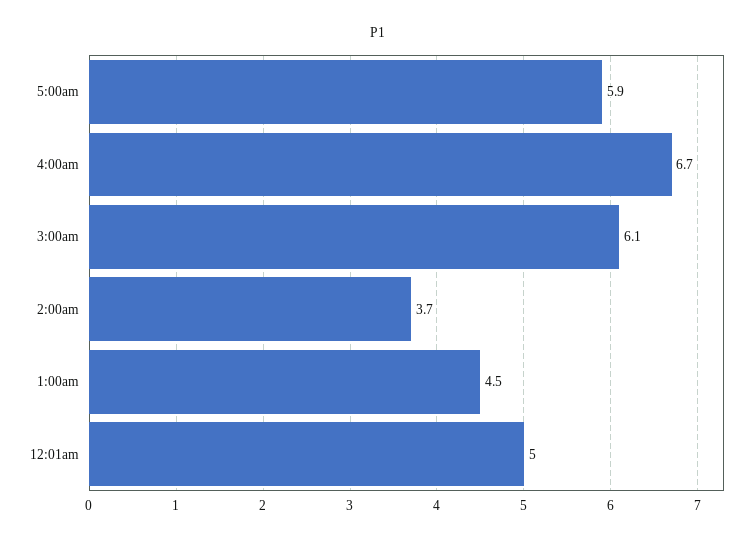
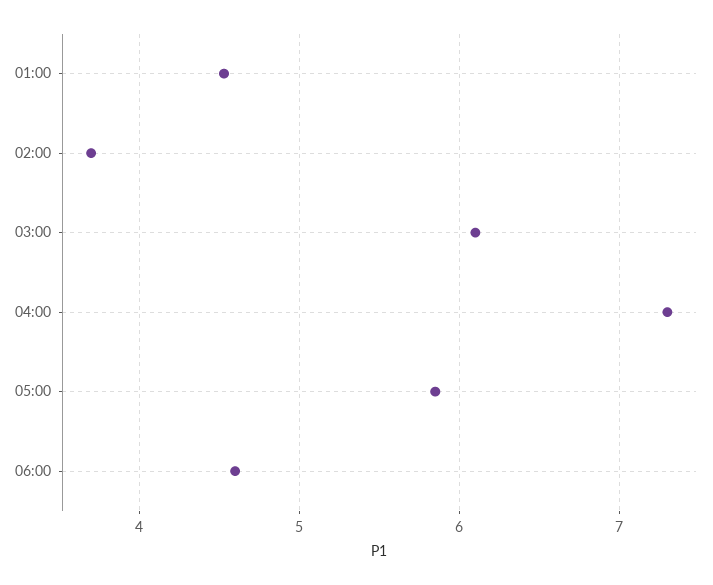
4:00am: 6.7 -> 7.3
12:01am: 5 -> none
06:00: none -> 4.6

